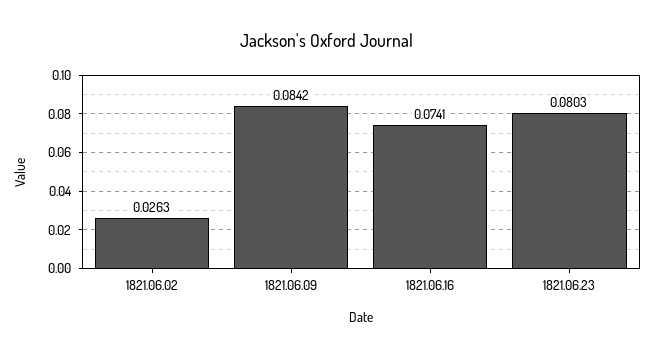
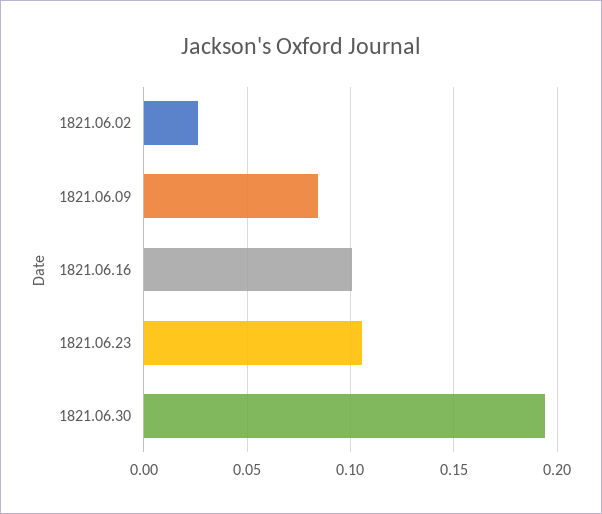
1821.06.16: 0.0741 -> 0.1
1821.06.23: 0.0803 -> 0.105
1821.06.30: none -> 0.195

